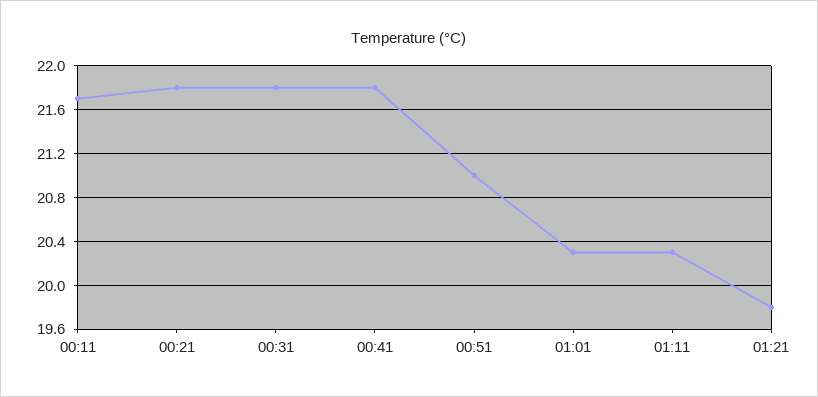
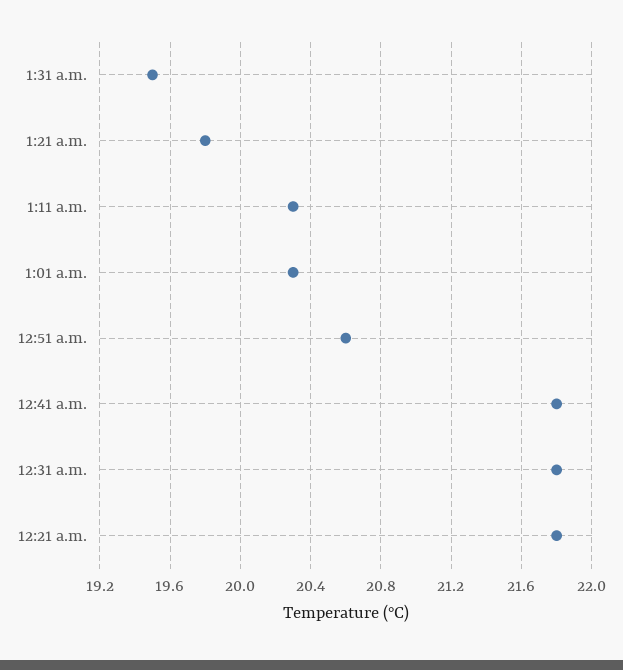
00:11: 21.7 -> none
00:51: 21 -> 20.6
1:31 a.m.: none -> 19.5

